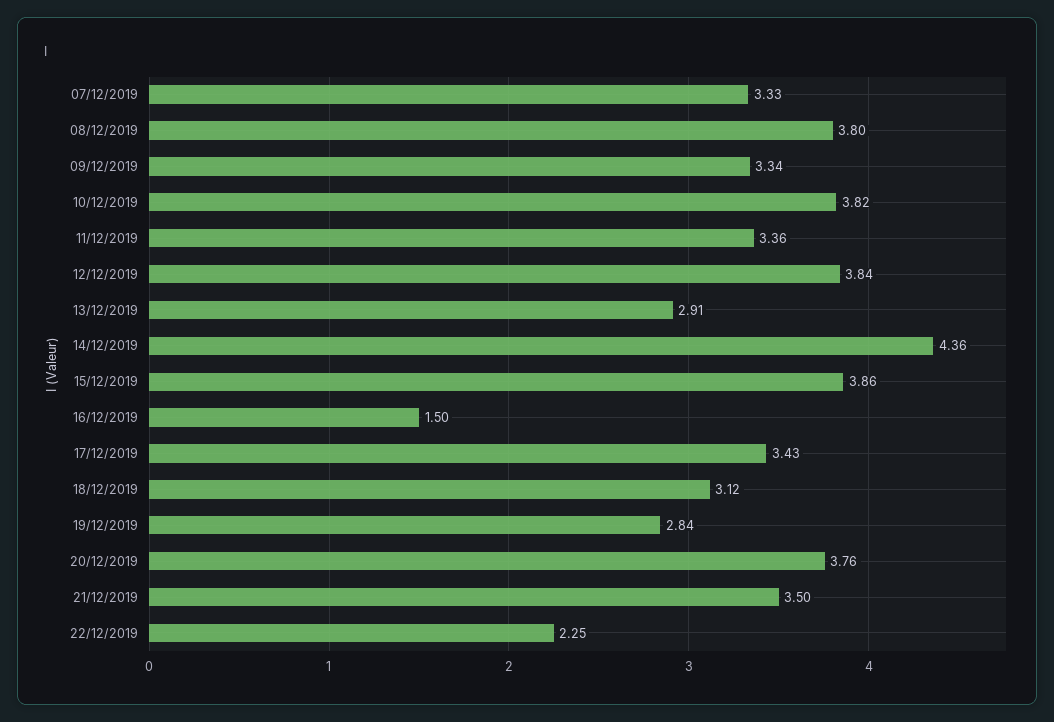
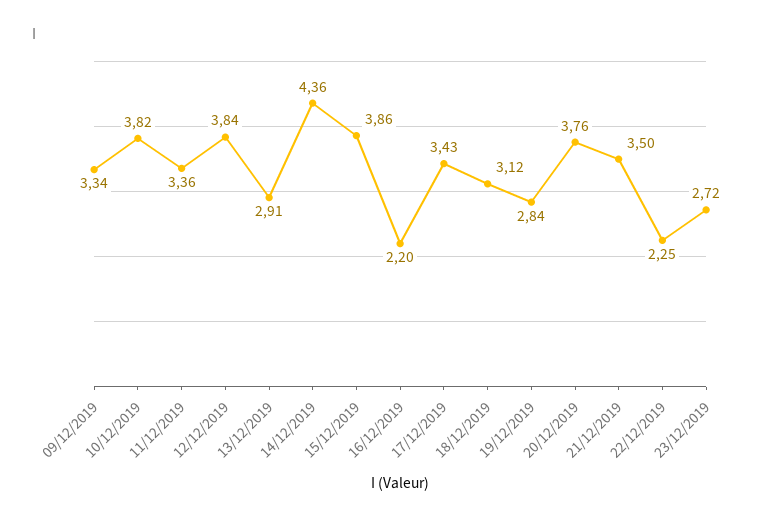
07/12/2019: 3.33 -> none
08/12/2019: 3.8 -> none
16/12/2019: 1.5 -> 2.2
23/12/2019: none -> 2.72

